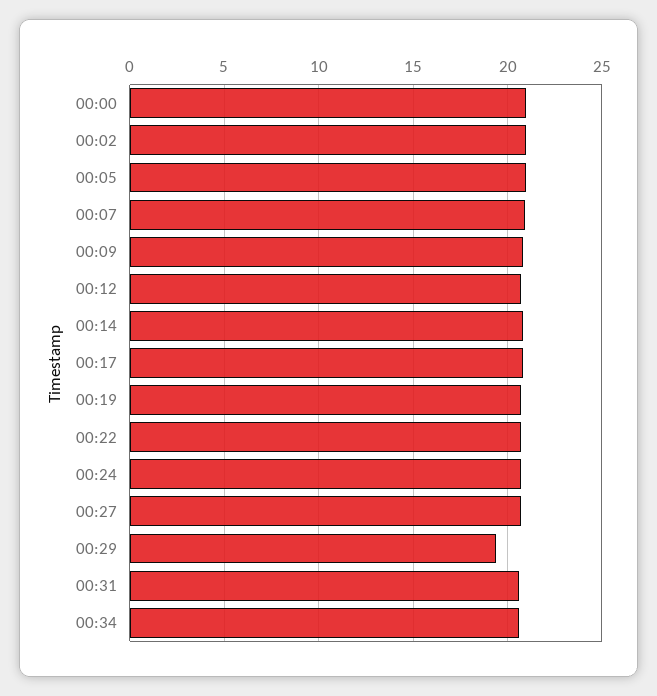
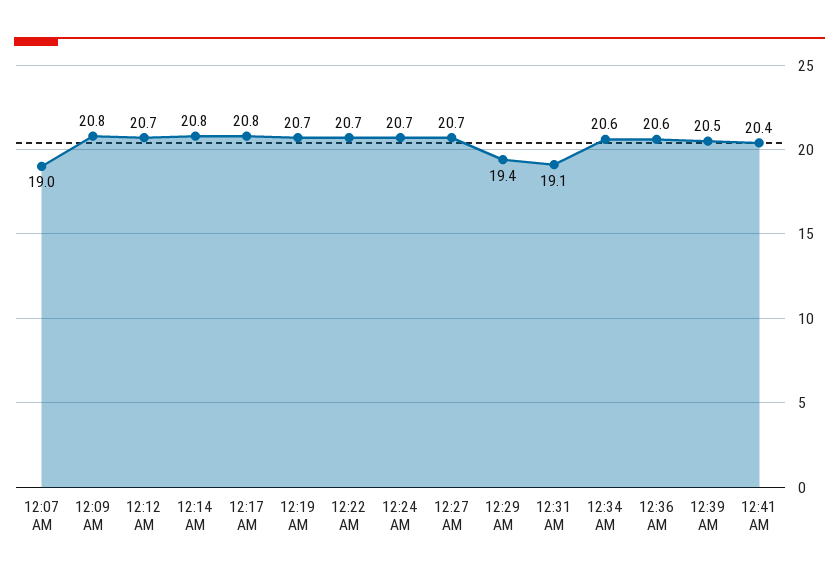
00:00: 21 -> none
00:02: 21 -> none
00:05: 21 -> none
00:07: 21 -> 19
00:31: 20.5 -> 19.1
12:36 AM: none -> 20.6
12:39 AM: none -> 20.5
12:41 AM: none -> 20.4

